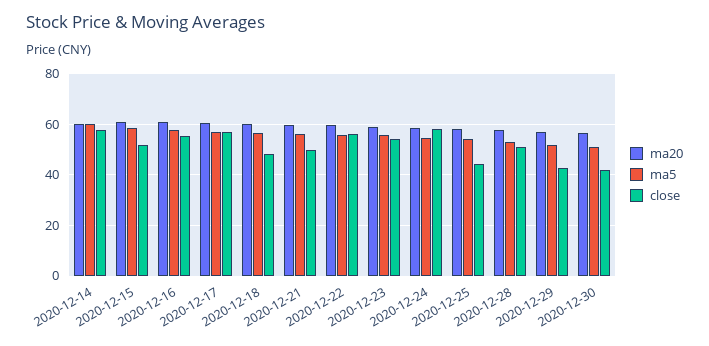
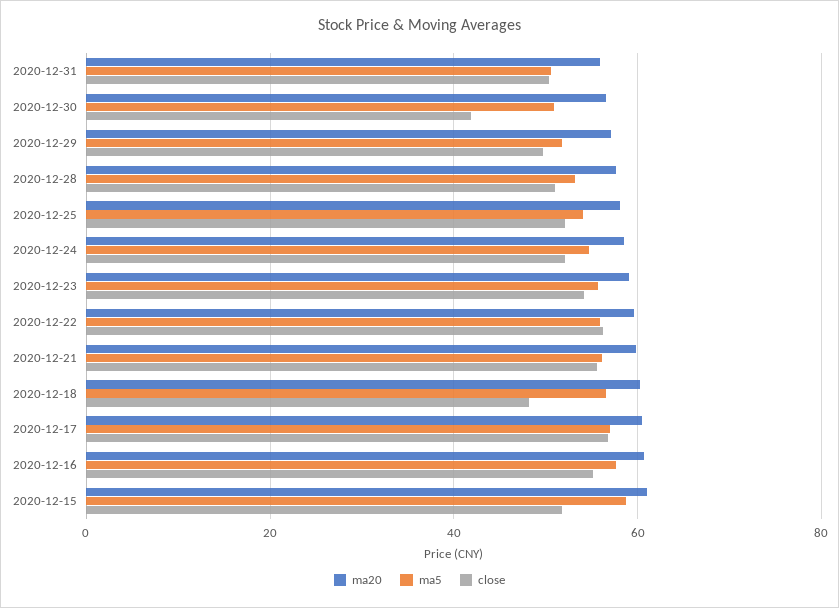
ma20, 2020-12-14: 60 -> none
ma5, 2020-12-14: 60 -> none
close, 2020-12-14: 57.5 -> none
close, 2020-12-21: 50 -> 56
close, 2020-12-24: 57.5 -> 52
close, 2020-12-25: 45 -> 52
close, 2020-12-29: 42.5 -> 50
ma20, 2020-12-31: none -> 56
ma5, 2020-12-31: none -> 50
close, 2020-12-31: none -> 50

